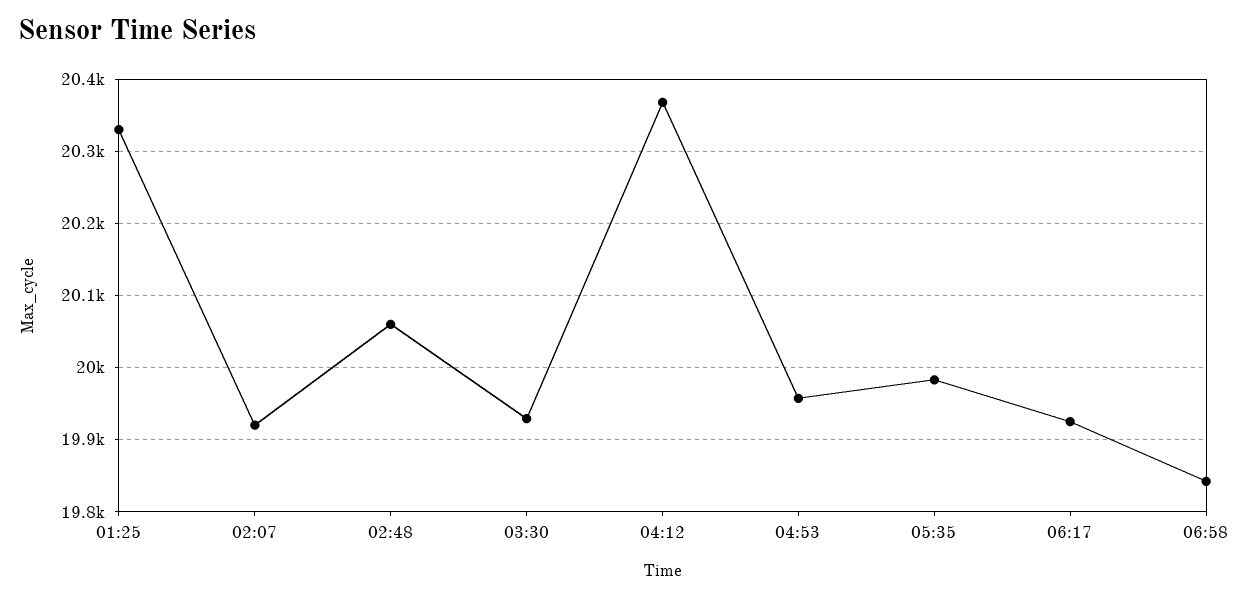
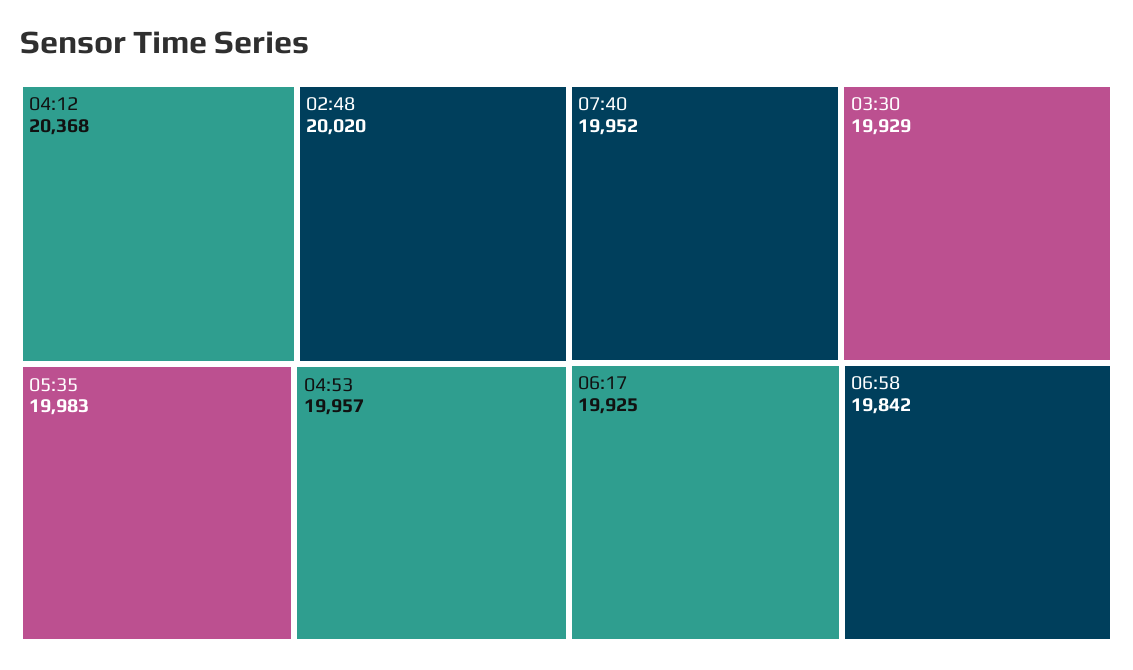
01:25: 20330 -> none
02:07: 19920 -> none
02:48: 20060 -> 20020
07:40: none -> 19952

